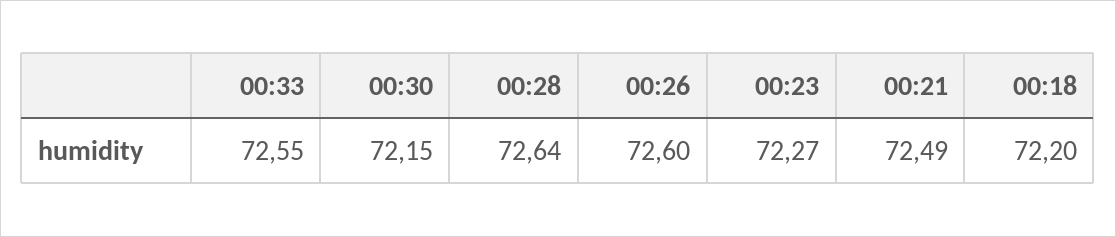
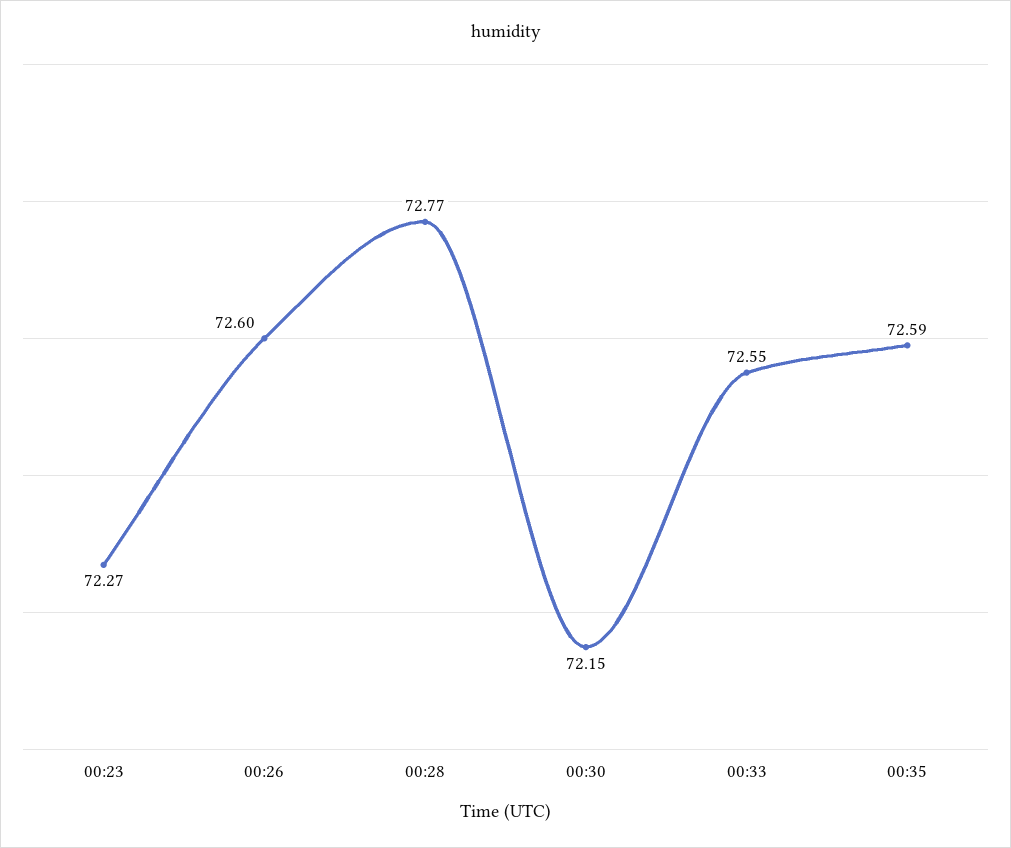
00:28: 72.64 -> 72.77
00:21: 72.49 -> none
00:18: 72.2 -> none
00:35: none -> 72.59

